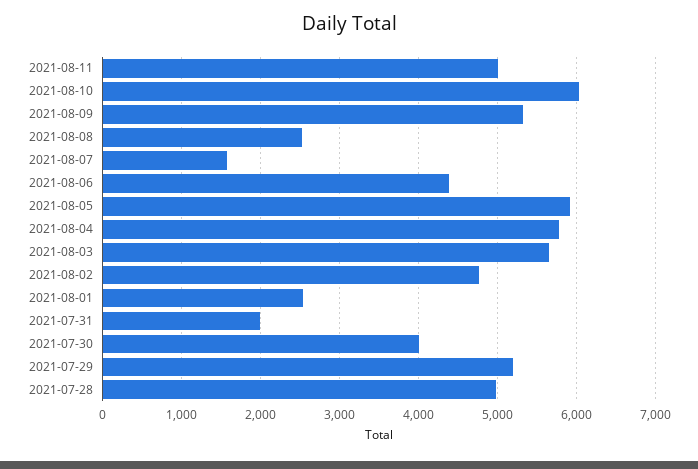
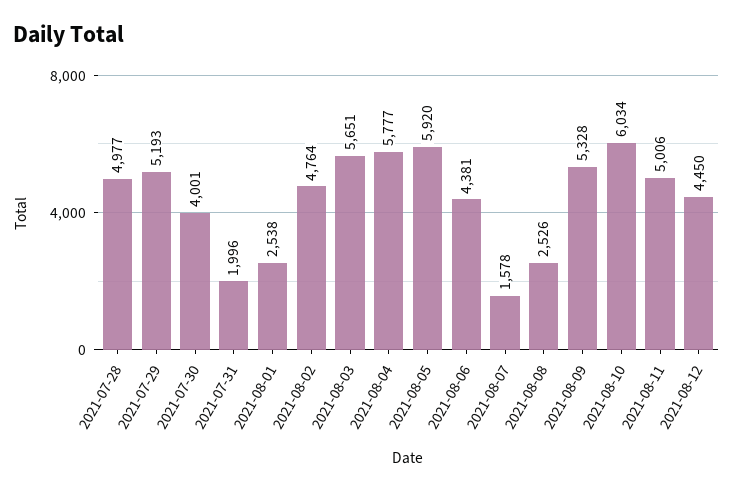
2021-08-12: none -> 4450

